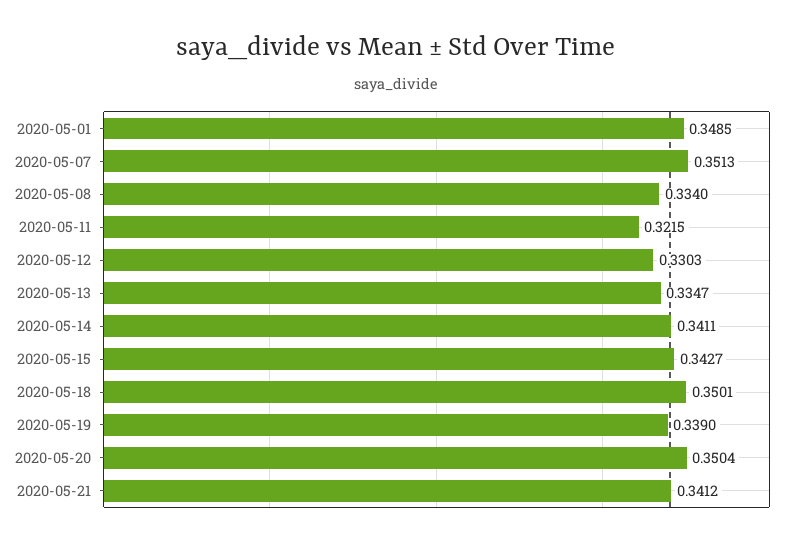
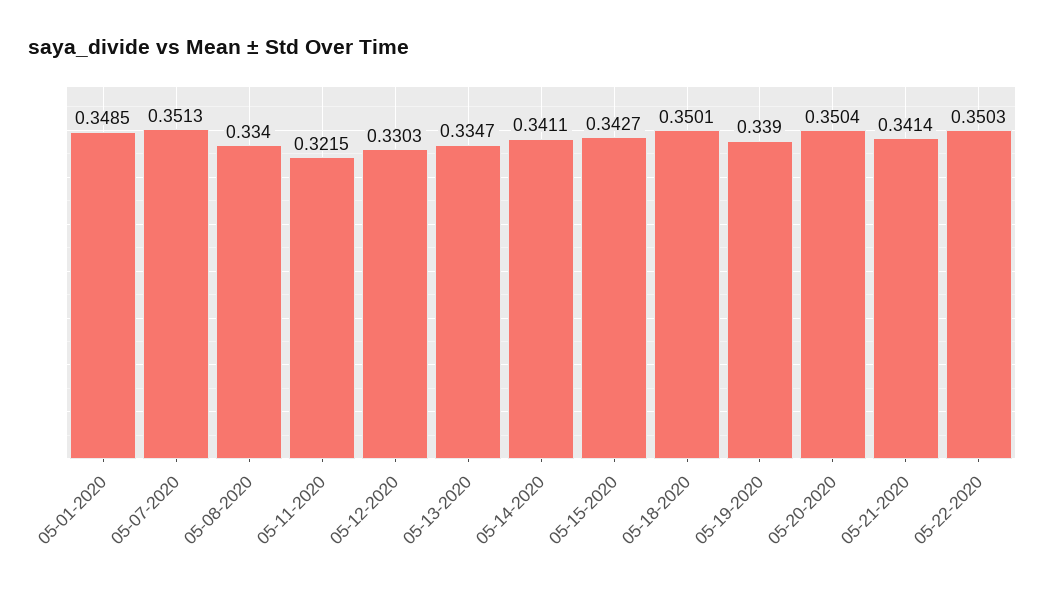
2020-05-21: 0.3412 -> 0.3414
05-22-2020: none -> 0.3503

